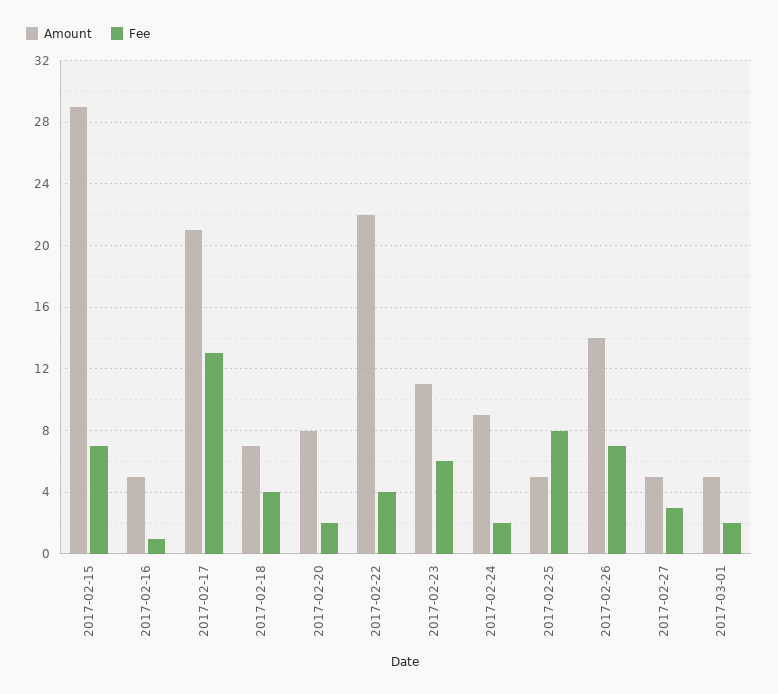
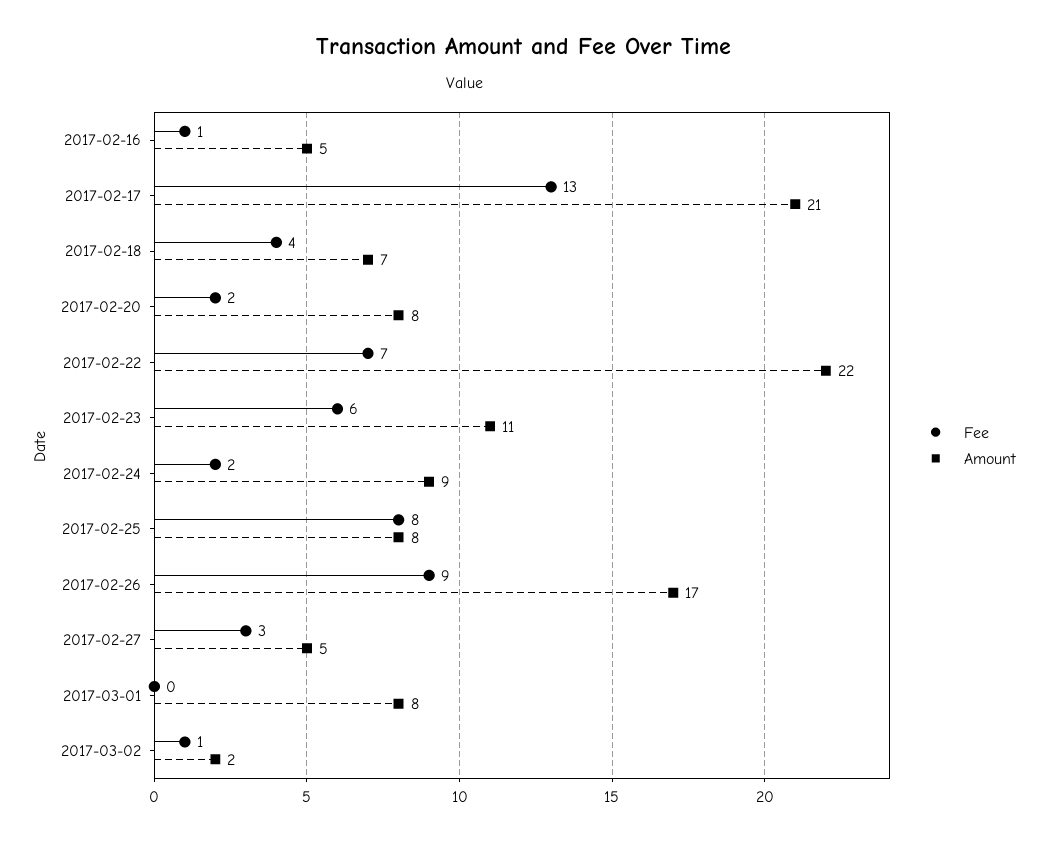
Amount, 2017-02-15: 29 -> none
Fee, 2017-02-15: 7 -> none
Fee, 2017-02-22: 4 -> 7
Amount, 2017-02-25: 5 -> 8
Amount, 2017-02-26: 14 -> 17
Fee, 2017-02-26: 7 -> 9
Amount, 2017-03-01: 5 -> 8
Fee, 2017-03-01: 2 -> 0
Fee, 2017-03-02: none -> 1
Amount, 2017-03-02: none -> 2

